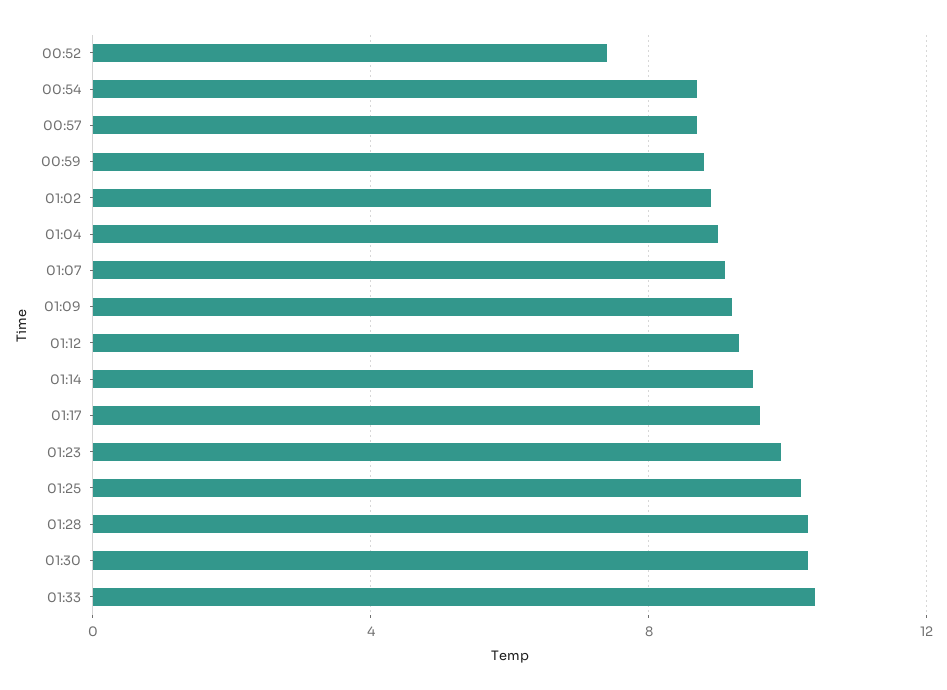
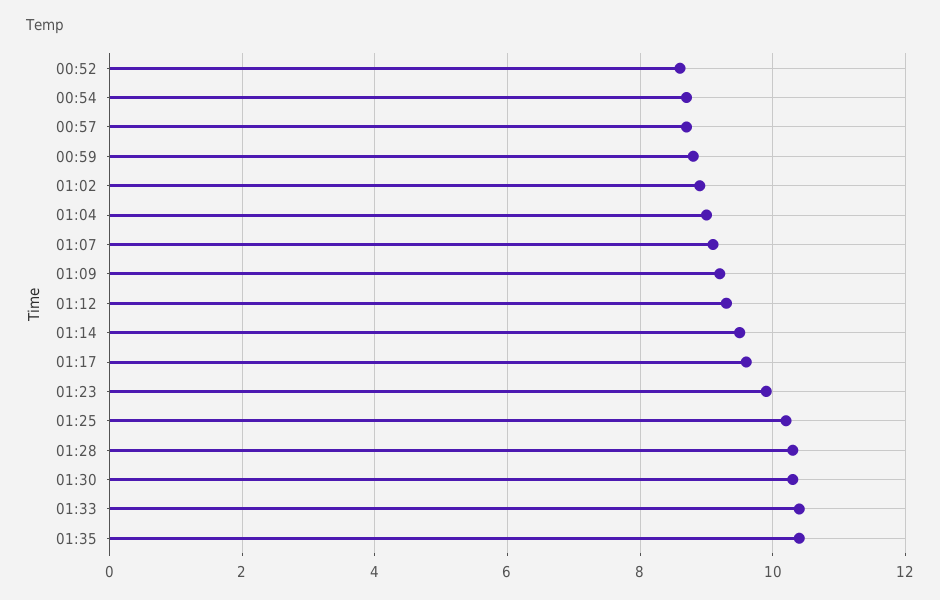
00:52: 7.5 -> 8.5
01:35: none -> 10.5

